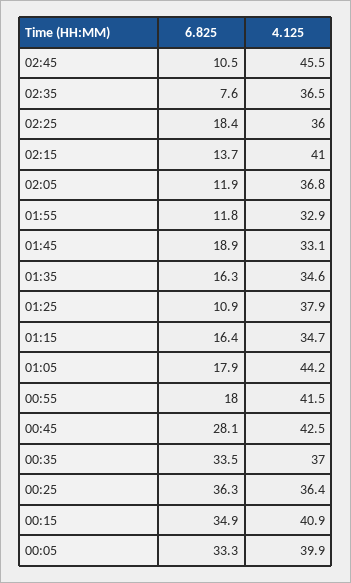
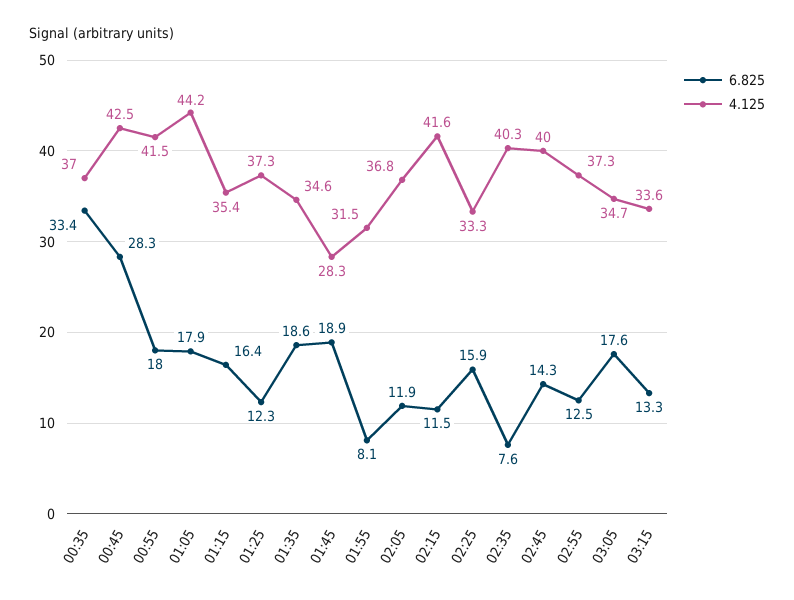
6.825, 02:45: 10.5 -> 14.3
4.125, 02:45: 45.5 -> 40
4.125, 02:35: 36.5 -> 40.3
6.825, 02:25: 18.4 -> 15.9
4.125, 02:25: 36 -> 33.3
6.825, 02:15: 13.7 -> 11.5
4.125, 02:15: 41 -> 41.6
6.825, 01:55: 11.8 -> 8.1
4.125, 01:55: 32.9 -> 31.5
4.125, 01:45: 33.1 -> 28.3
6.825, 01:35: 16.3 -> 18.6
6.825, 01:25: 10.9 -> 12.3
4.125, 01:25: 37.9 -> 37.3
4.125, 01:15: 34.7 -> 35.4
6.825, 00:45: 28.1 -> 28.3
6.825, 00:35: 33.5 -> 33.4
6.825, 00:25: 36.3 -> none
4.125, 00:25: 36.4 -> none
6.825, 00:15: 34.9 -> none
4.125, 00:15: 40.9 -> none
6.825, 00:05: 33.3 -> none
4.125, 00:05: 39.9 -> none
6.825, 02:55: none -> 12.5
4.125, 02:55: none -> 37.3
6.825, 03:05: none -> 17.6
4.125, 03:05: none -> 34.7
6.825, 03:15: none -> 13.3
4.125, 03:15: none -> 33.6

